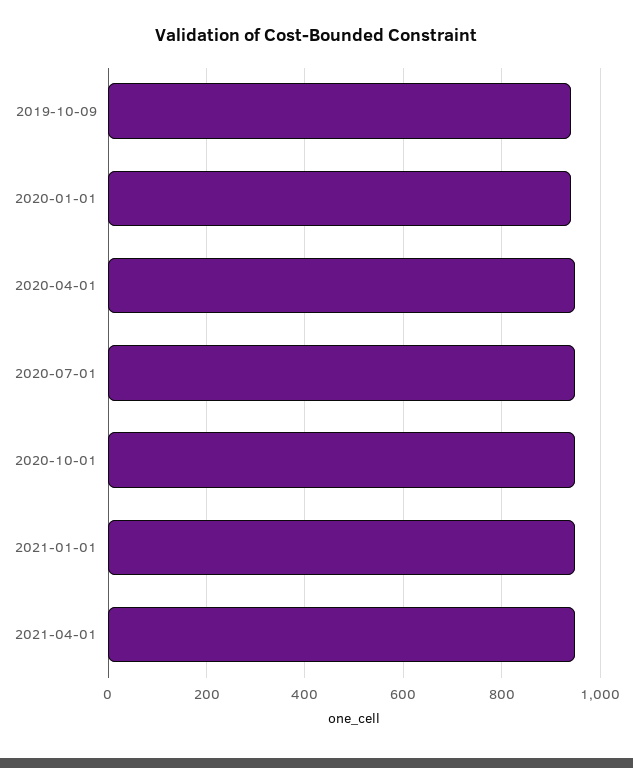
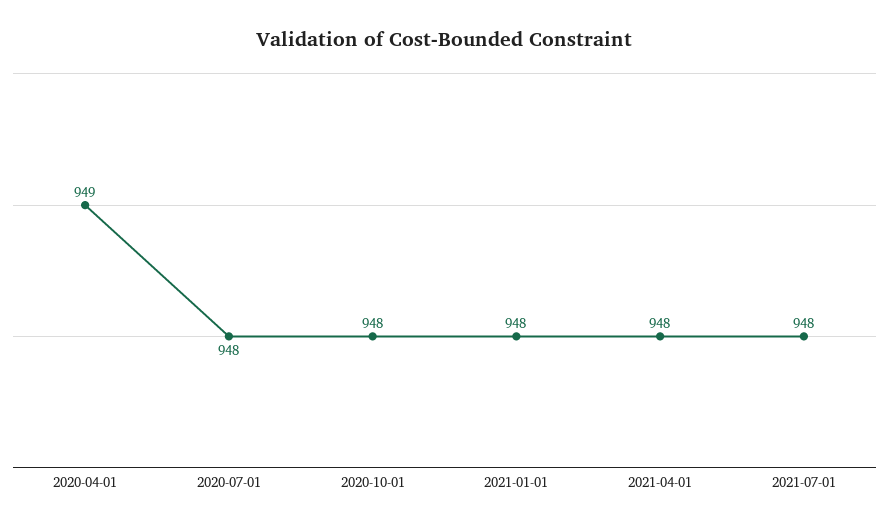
2019-10-09: 940 -> none
2020-01-01: 940 -> none
2021-07-01: none -> 948

